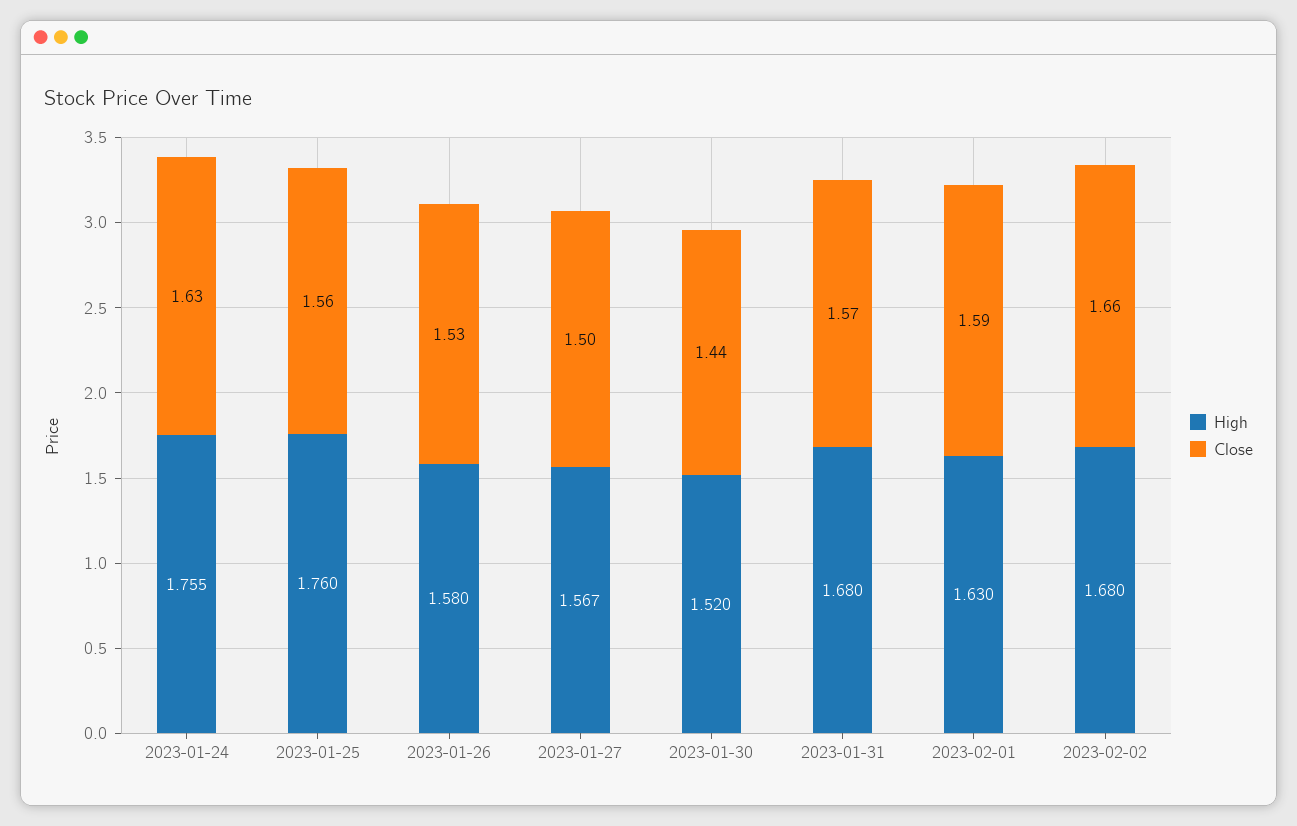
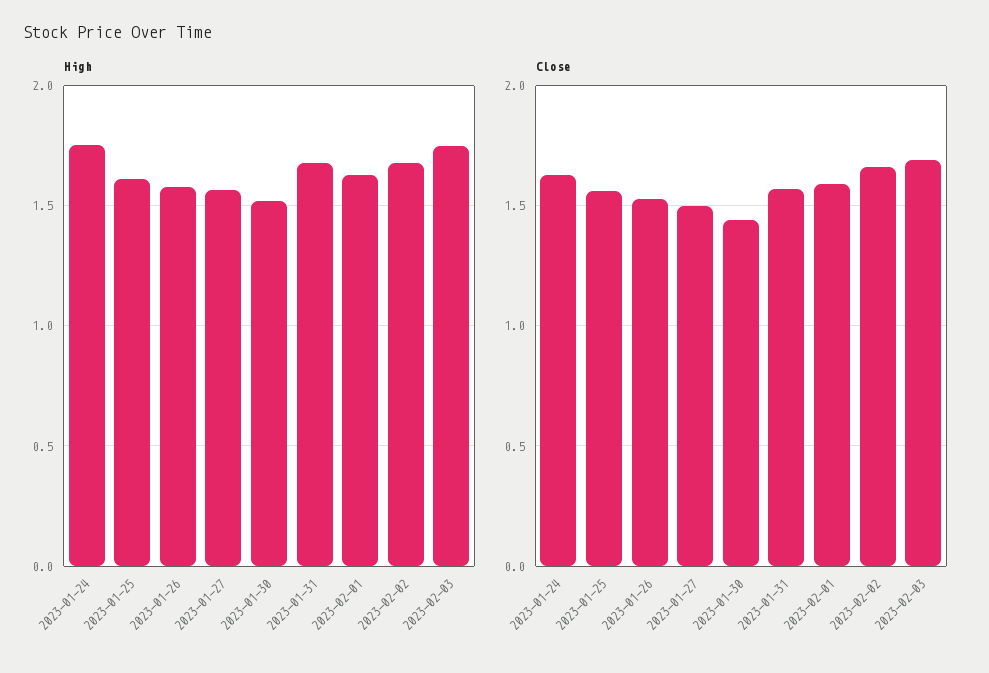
High, 2023-01-25: 1.76 -> 1.6
High, 2023-02-03: none -> 1.75
Close, 2023-02-03: none -> 1.7

